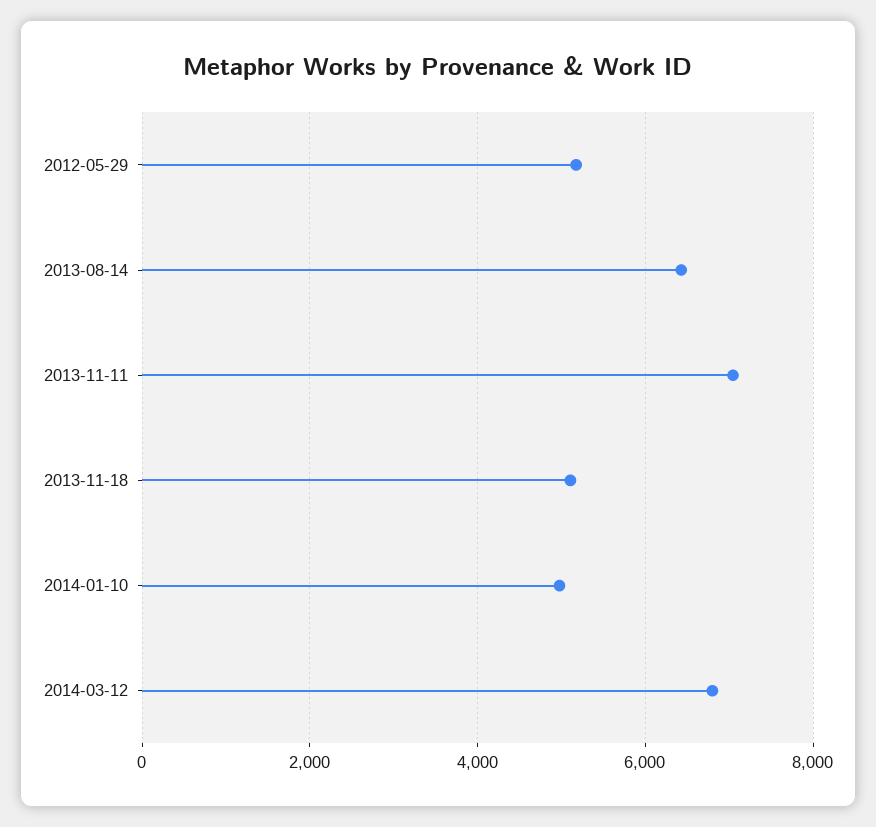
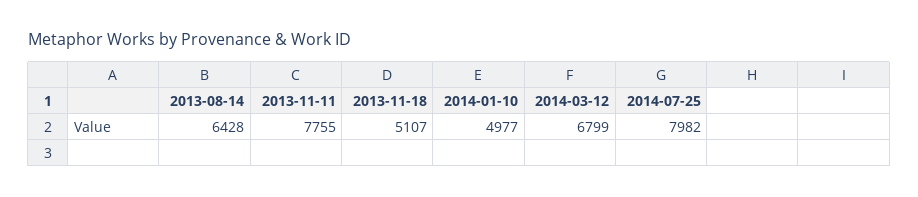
2012-05-29: 5200 -> none
2013-11-11: 7000 -> 7755
2014-07-25: none -> 7982

